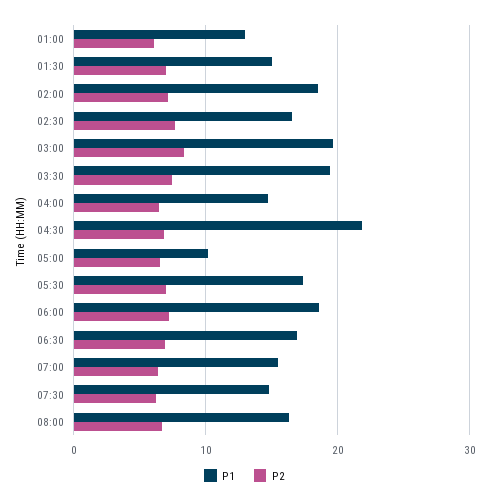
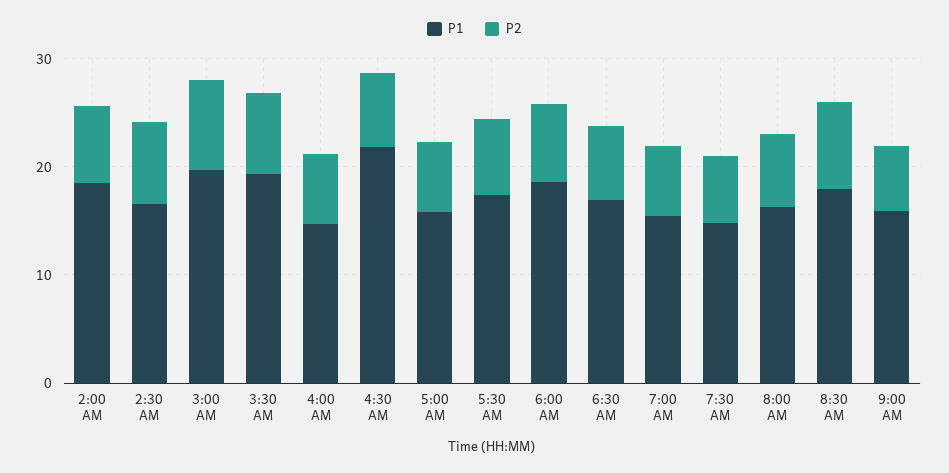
P1, 01:00: 13 -> none
P2, 01:00: 6 -> none
P1, 01:30: 15 -> none
P2, 01:30: 7 -> none
P1, 05:00: 10 -> 16
P1, 8:30 AM: none -> 18
P2, 8:30 AM: none -> 8
P1, 9:00 AM: none -> 16
P2, 9:00 AM: none -> 6

